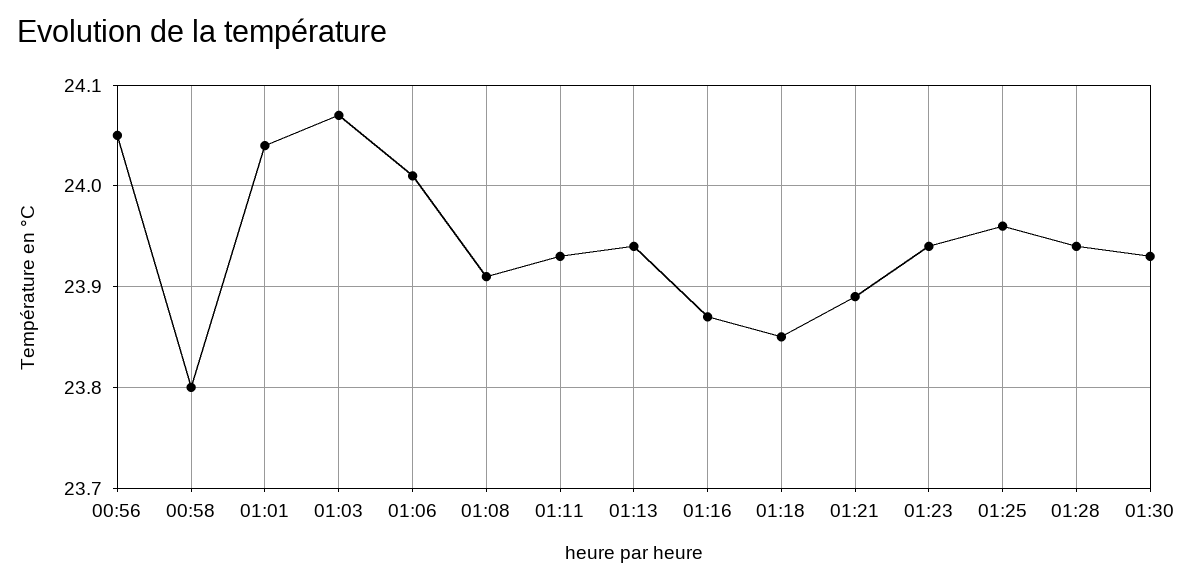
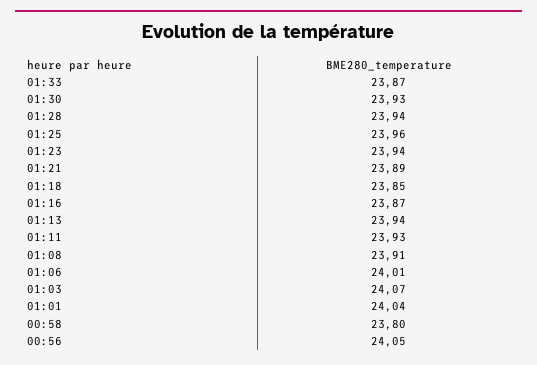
01:33: none -> 23.87

